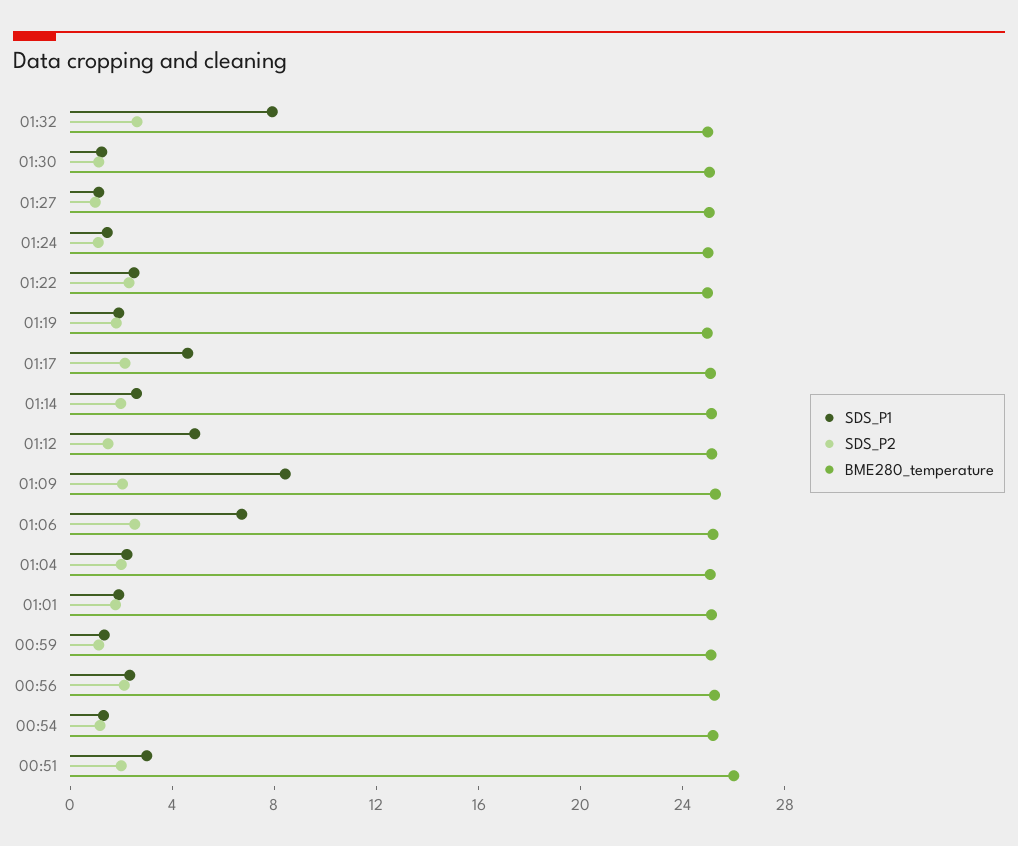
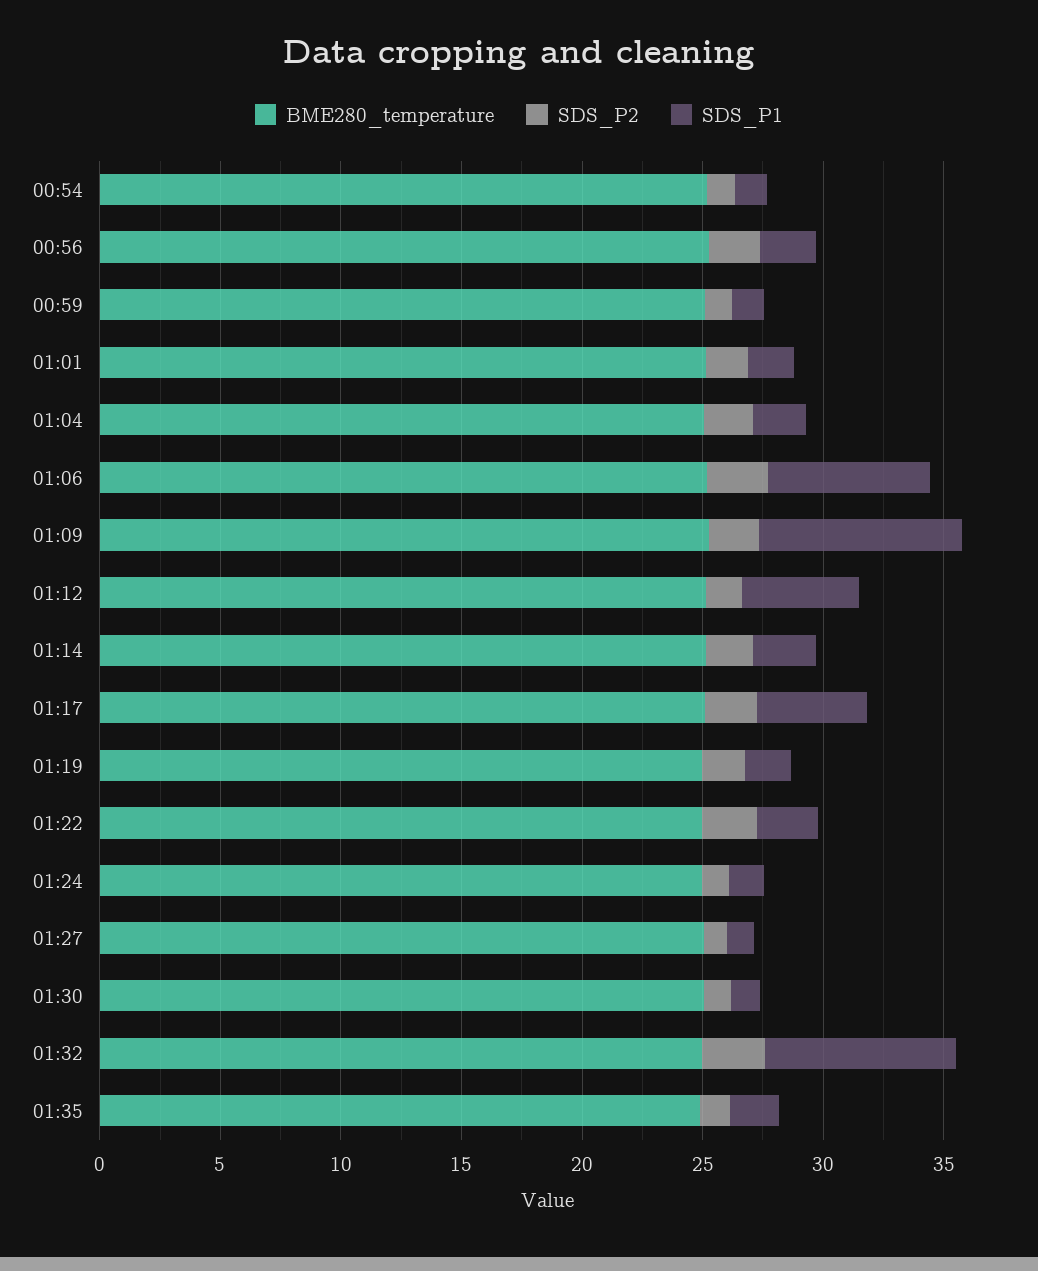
SDS_P1, 00:51: 3 -> none
SDS_P2, 00:51: 2 -> none
BME280_temperature, 00:51: 26 -> none
BME280_temperature, 01:35: none -> 25
SDS_P2, 01:35: none -> 1
SDS_P1, 01:35: none -> 2

